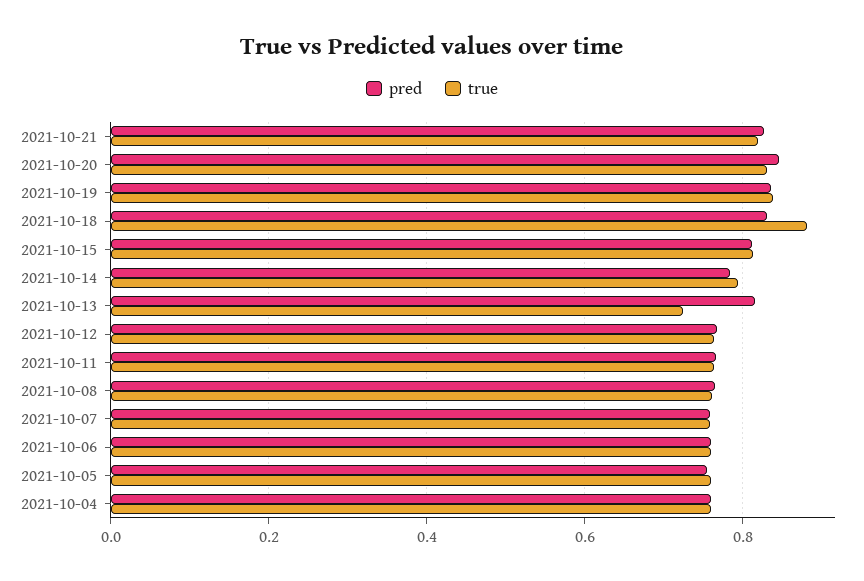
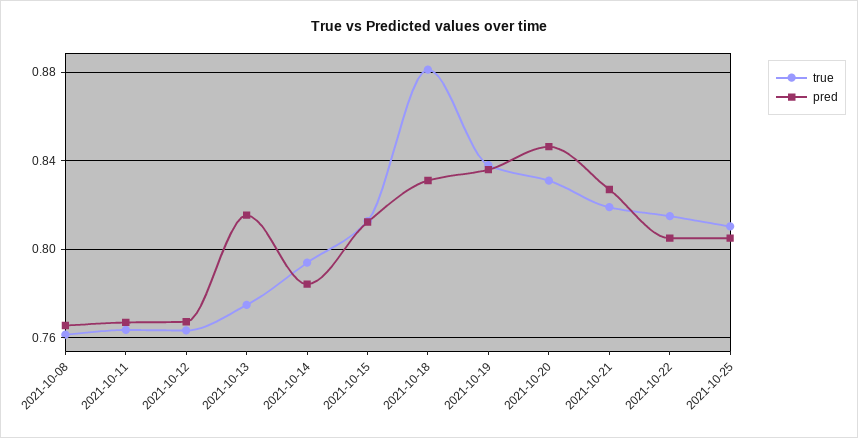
true, 2021-10-13: 0.72 -> 0.775
pred, 2021-10-07: 0.76 -> none
true, 2021-10-07: 0.76 -> none
pred, 2021-10-06: 0.76 -> none
true, 2021-10-06: 0.76 -> none
pred, 2021-10-05: 0.76 -> none
true, 2021-10-05: 0.76 -> none
pred, 2021-10-04: 0.76 -> none
true, 2021-10-04: 0.76 -> none
true, 2021-10-22: none -> 0.815
pred, 2021-10-22: none -> 0.805
true, 2021-10-25: none -> 0.81
pred, 2021-10-25: none -> 0.805

